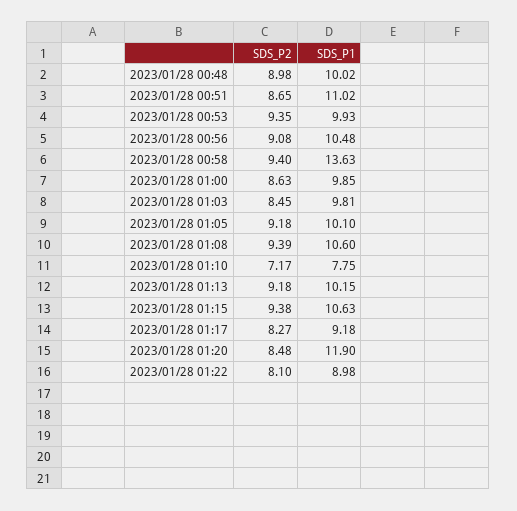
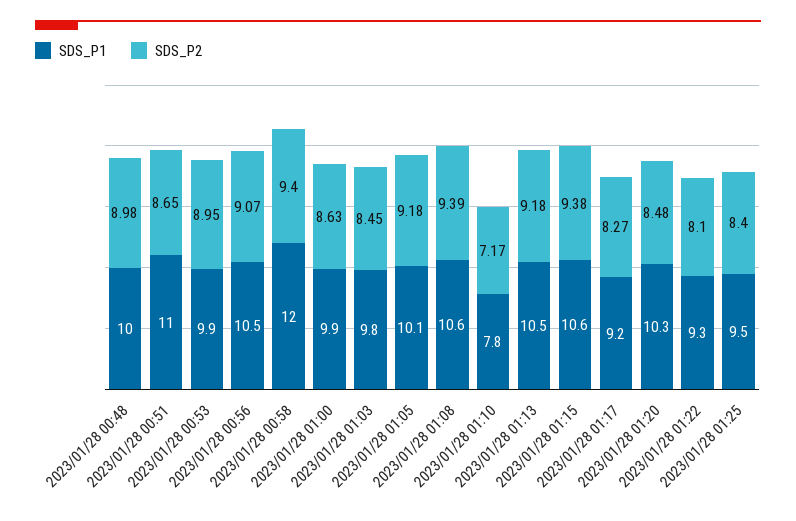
SDS_P2, 2023/01/28 00:53: 9.35 -> 8.95
SDS_P2, 2023/01/28 00:56: 9.08 -> 9.07
SDS_P1, 2023/01/28 00:58: 13.63 -> 12
SDS_P1, 2023/01/28 01:13: 10.15 -> 10.5
SDS_P1, 2023/01/28 01:20: 11.9 -> 10.3
SDS_P1, 2023/01/28 01:22: 8.98 -> 9.3
SDS_P1, 2023/01/28 01:25: none -> 9.5
SDS_P2, 2023/01/28 01:25: none -> 8.4

